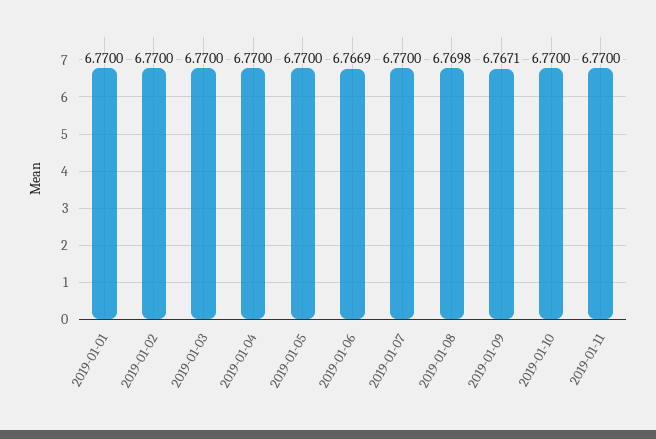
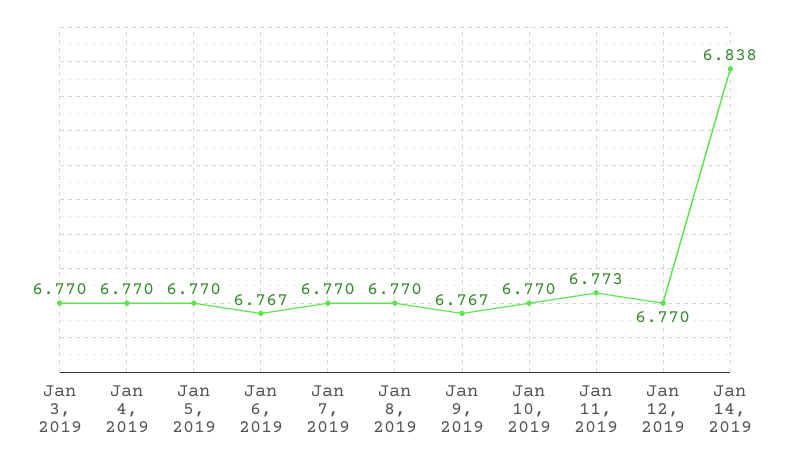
2019-01-01: 6.77 -> none
2019-01-02: 6.77 -> none
2019-01-11: 6.77 -> 6.773
Jan 12, 2019: none -> 6.77
Jan 14, 2019: none -> 6.838

